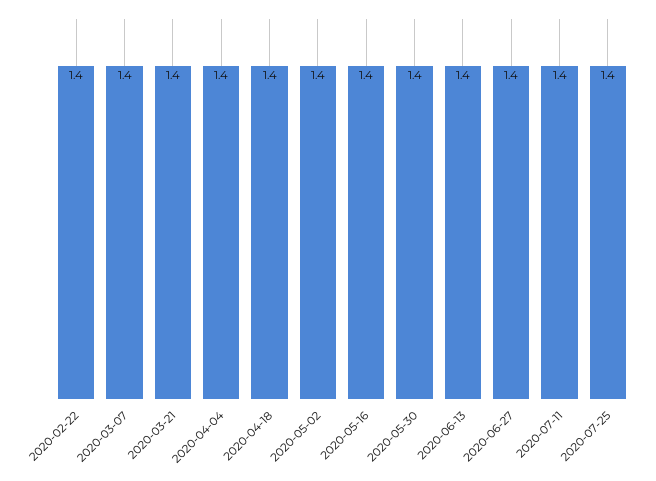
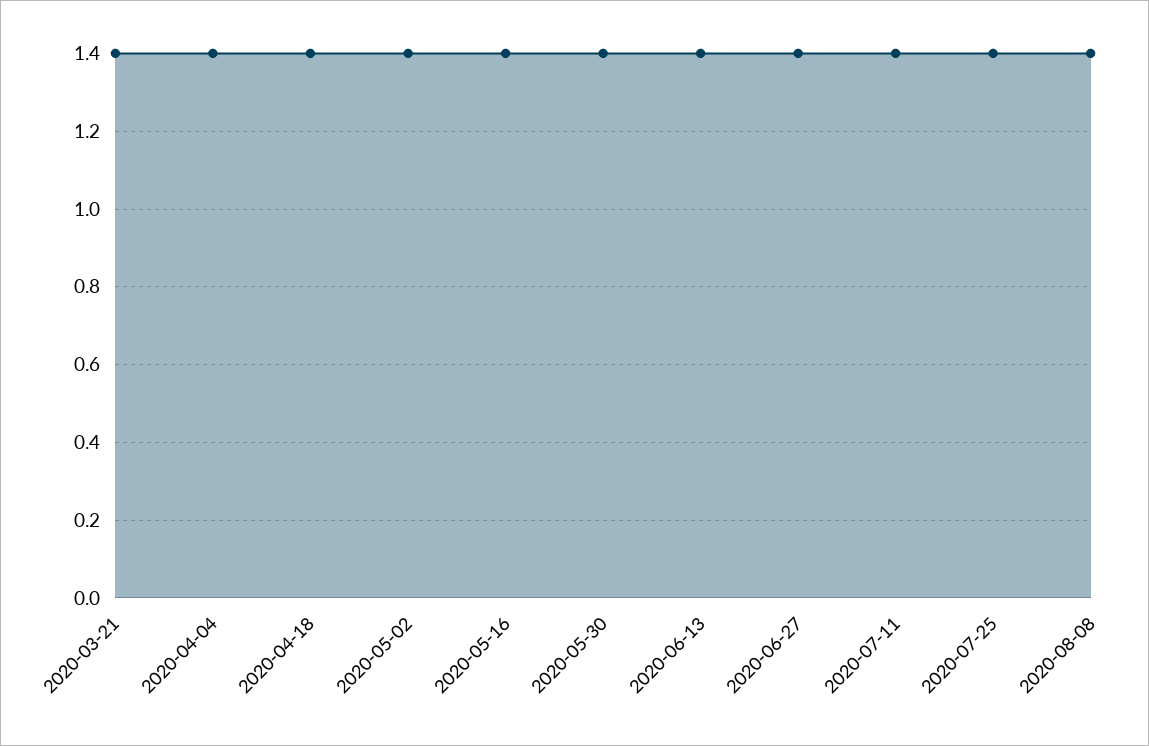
2020-02-22: 1.4 -> none
2020-03-07: 1.4 -> none
2020-08-08: none -> 1.4

